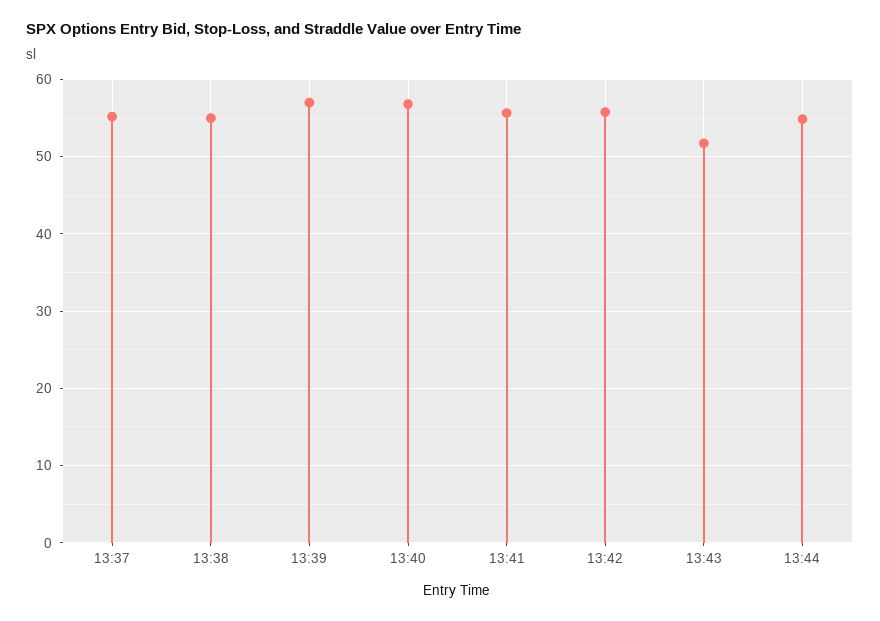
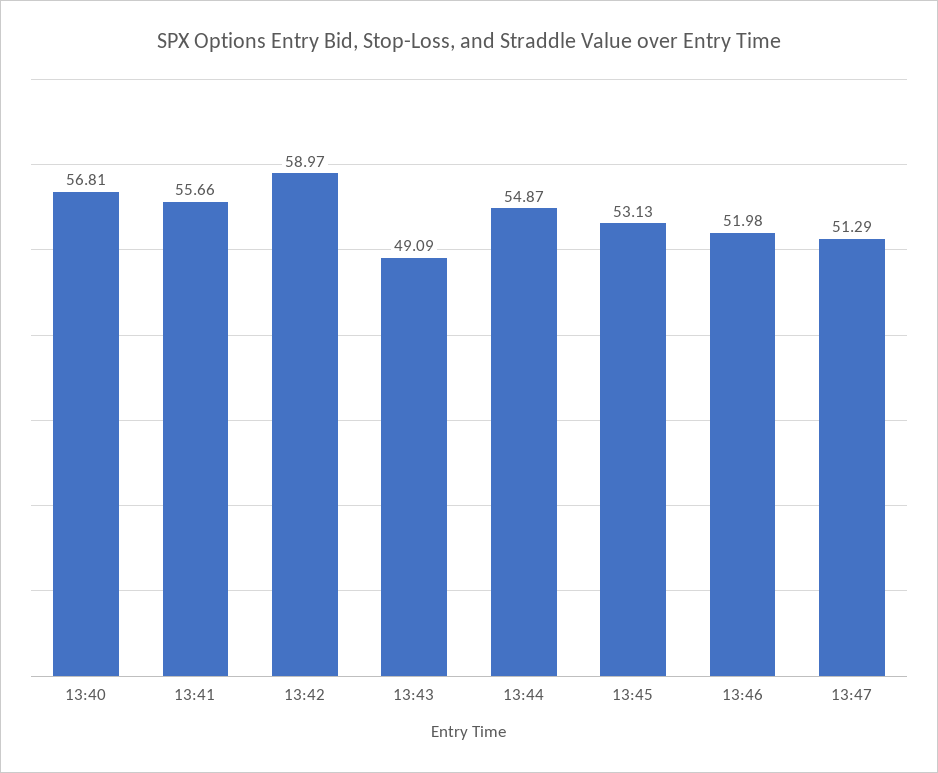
13:37: 55 -> none
13:38: 55 -> none
13:39: 57 -> none
13:42: 56 -> 58.97
13:43: 52 -> 49.09
13:45: none -> 53.13
13:46: none -> 51.98
13:47: none -> 51.29

